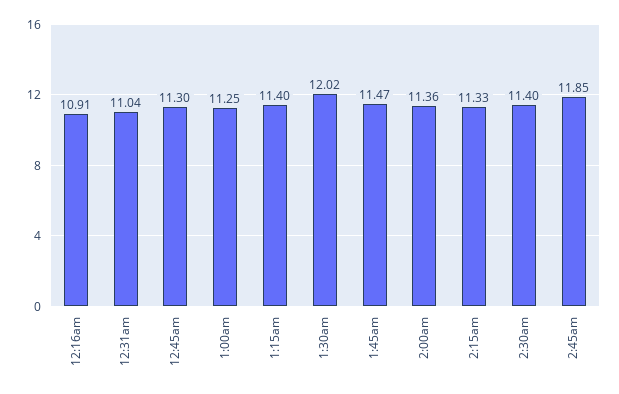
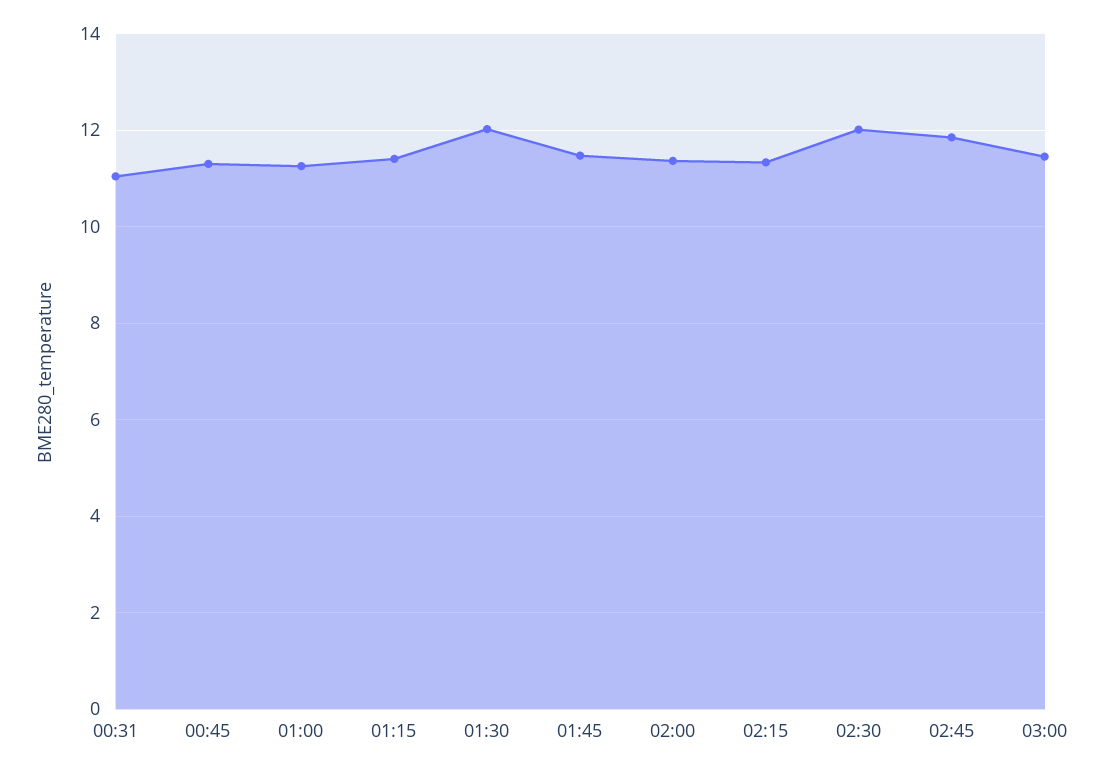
12:16am: 10.91 -> none
2:30am: 11.4 -> 12
03:00: none -> 11.4

